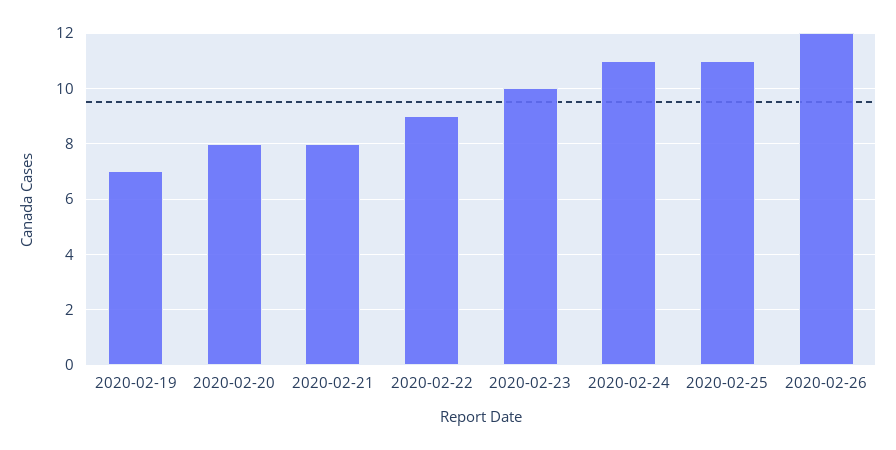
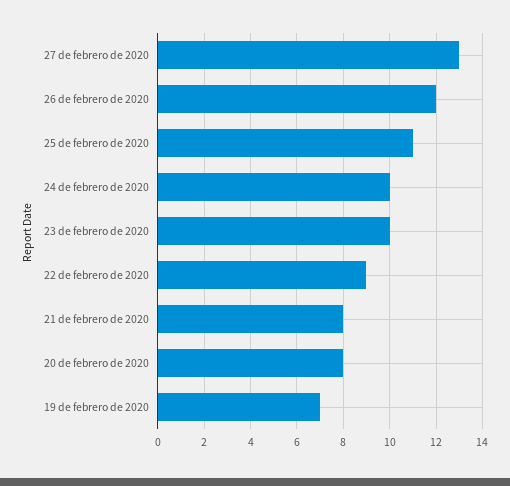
2020-02-24: 11 -> 10
27 de febrero de 2020: none -> 13

